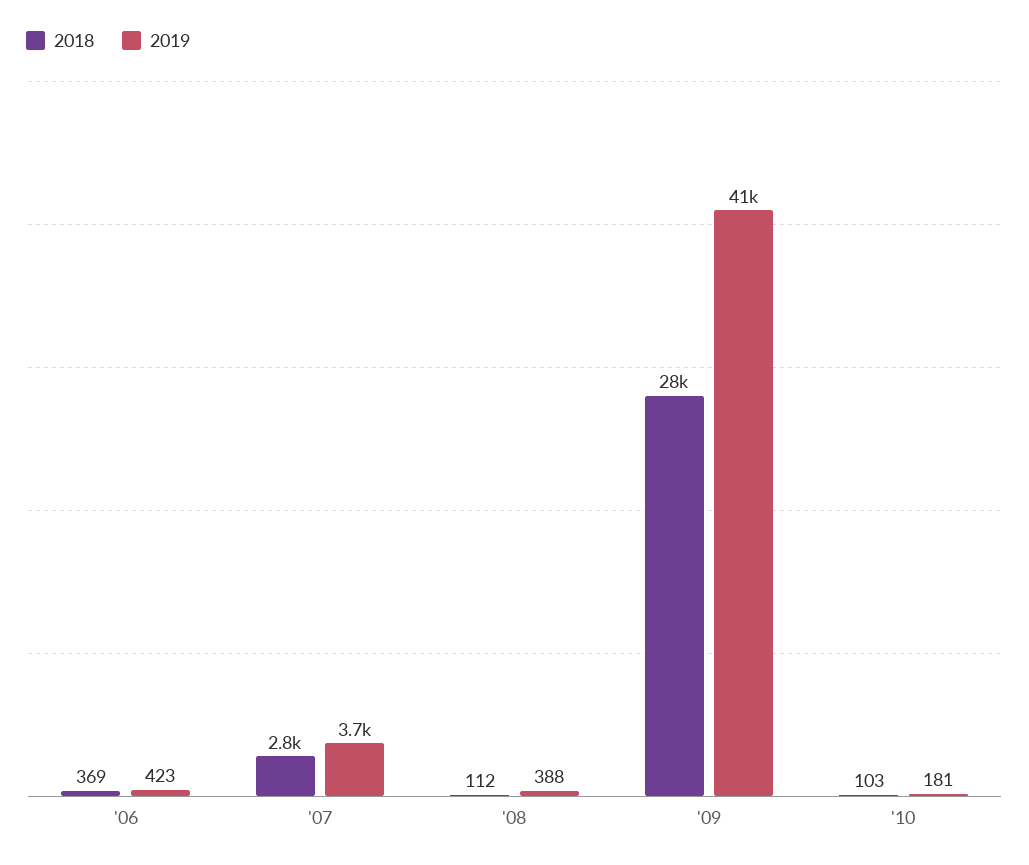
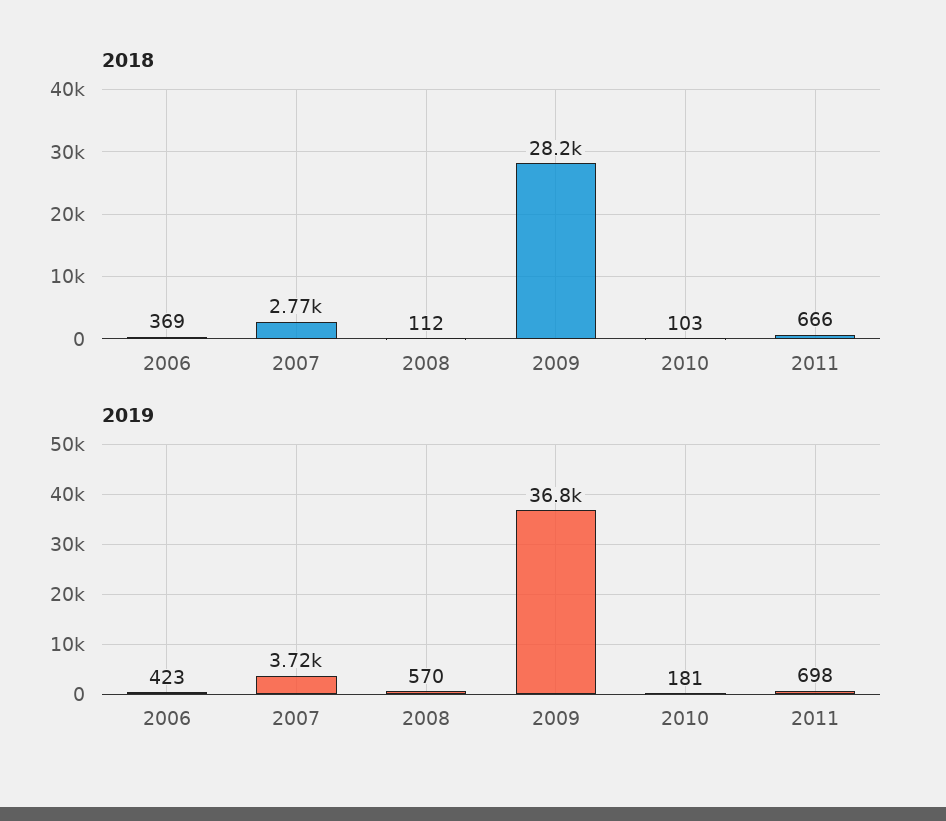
2019, '08: 388 -> 570
2019, '09: 41000 -> 36800
2018, 2011: none -> 666
2019, 2011: none -> 698

